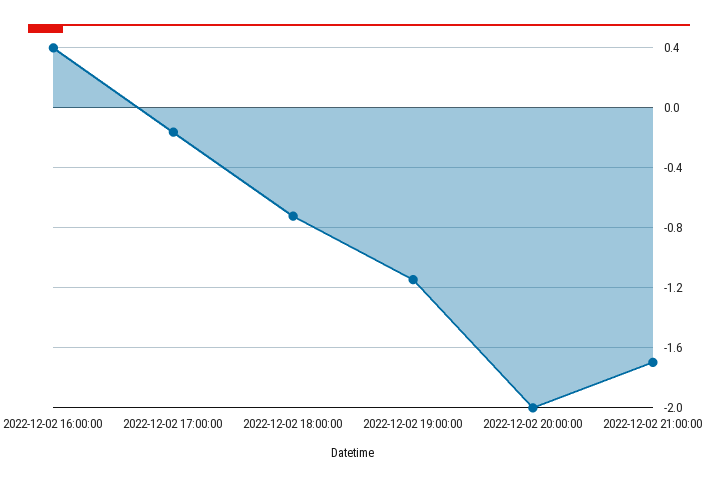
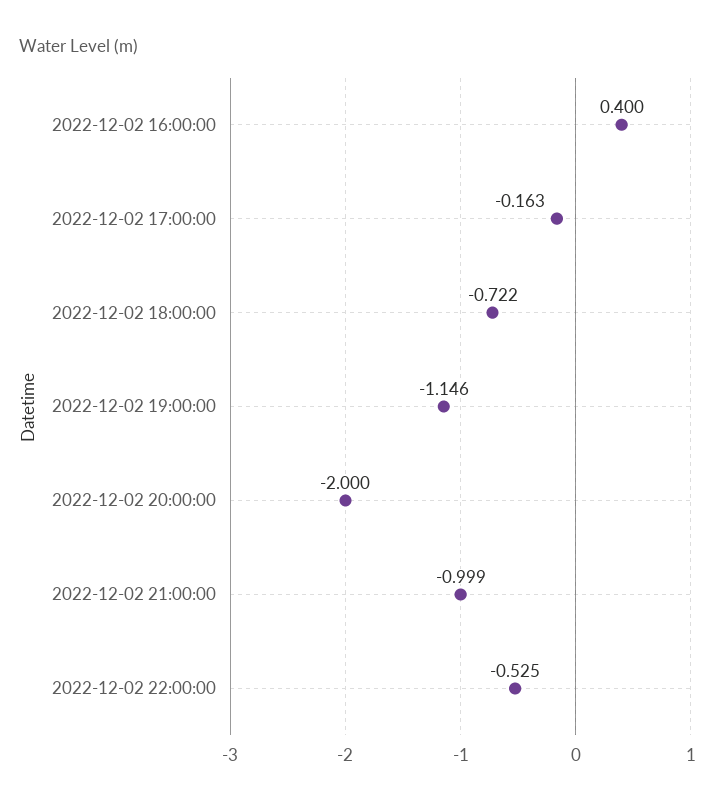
2022-12-02 21:00:00: -1.7 -> -0.999
2022-12-02 22:00:00: none -> -0.525

